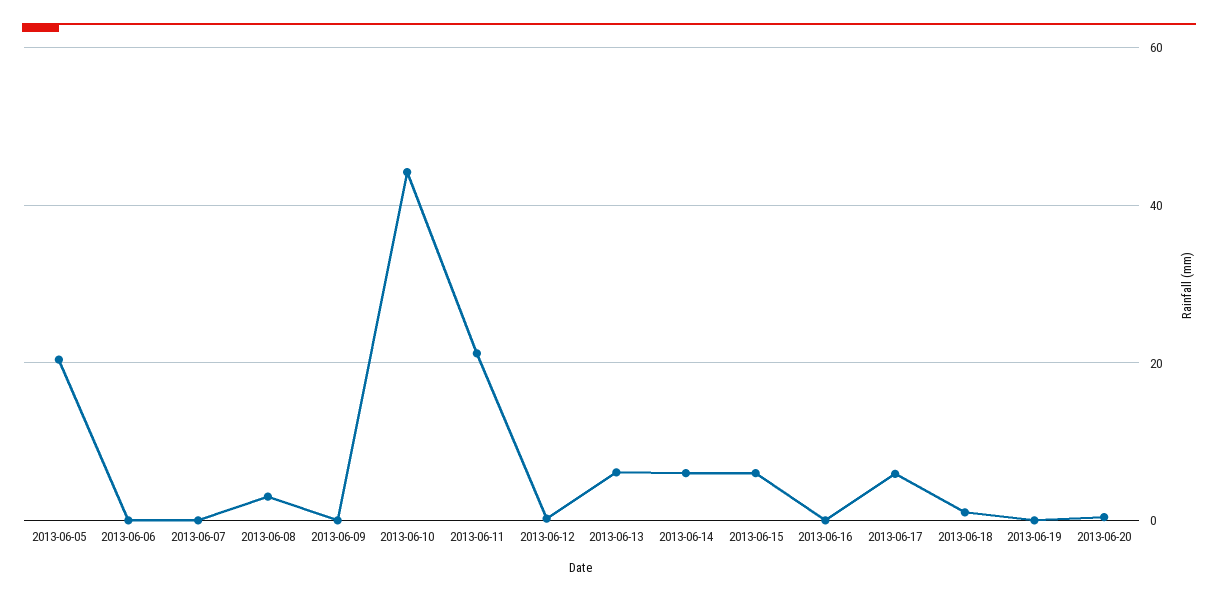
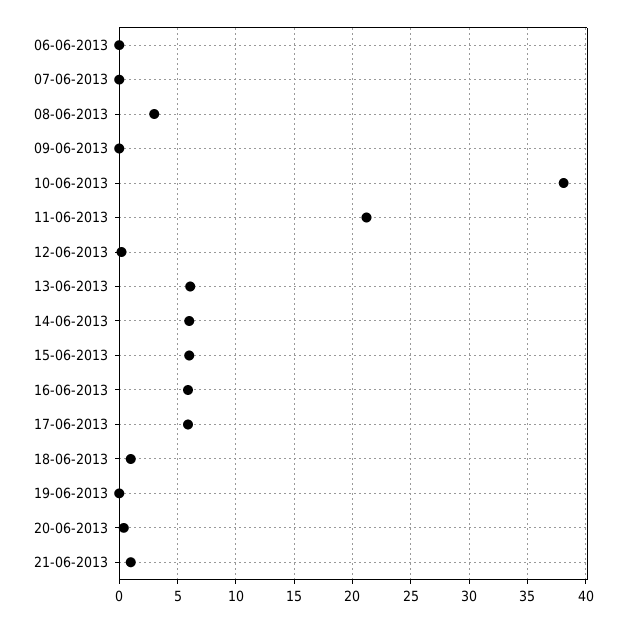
2013-06-05: 20 -> none
2013-06-10: 44 -> 38
2013-06-16: 0 -> 6
21-06-2013: none -> 1

